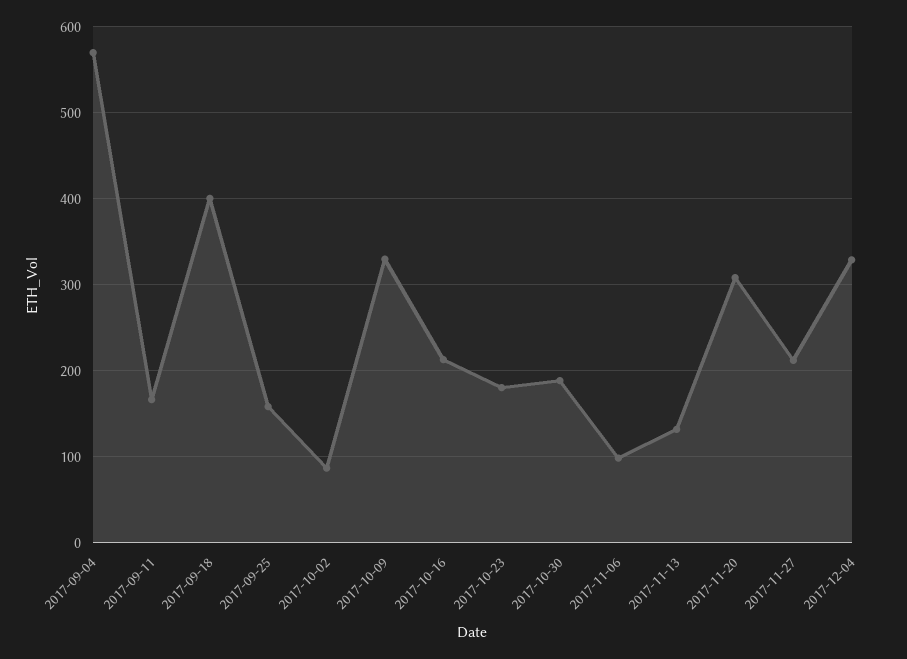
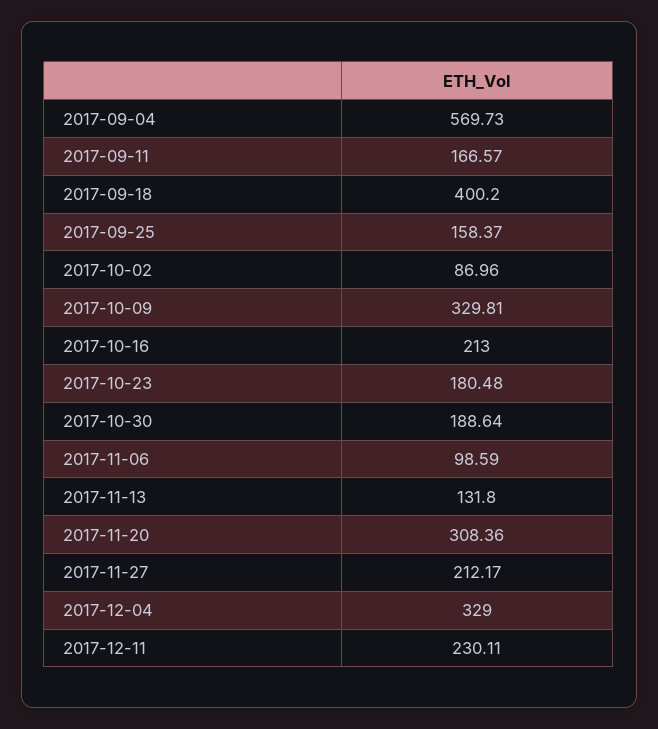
2017-12-11: none -> 230.11

